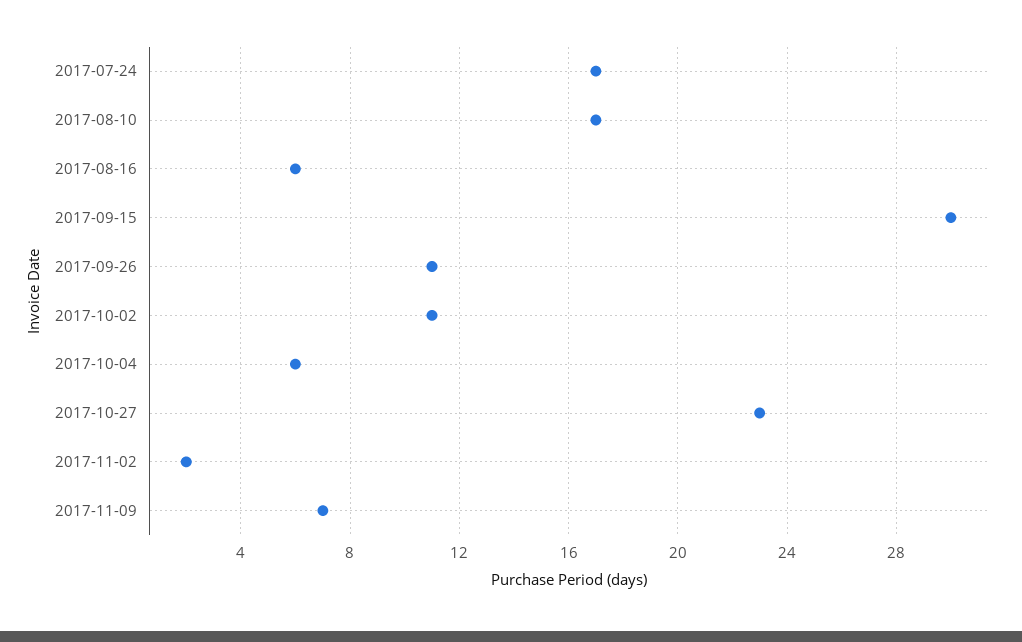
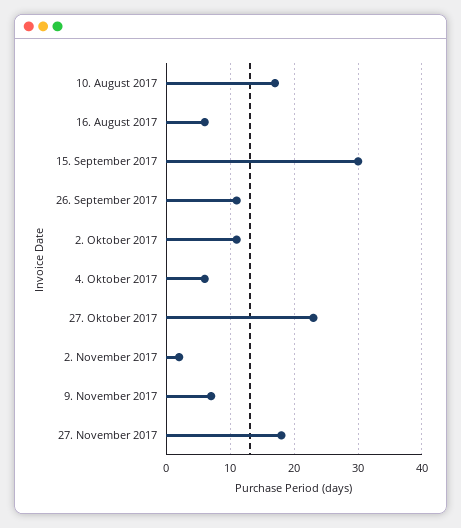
2017-07-24: 17 -> none
27. November 2017: none -> 18

